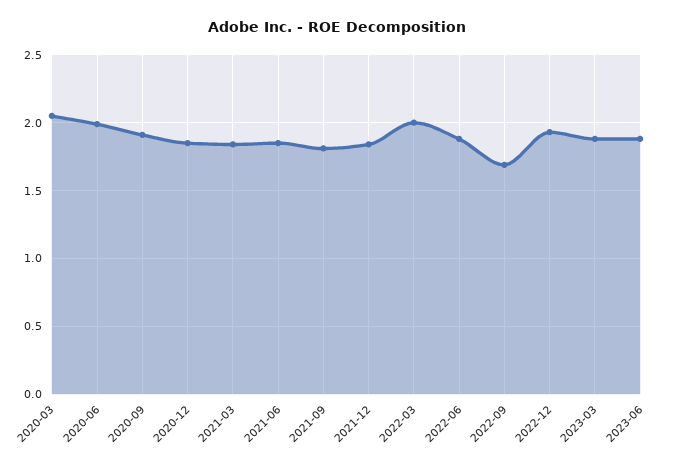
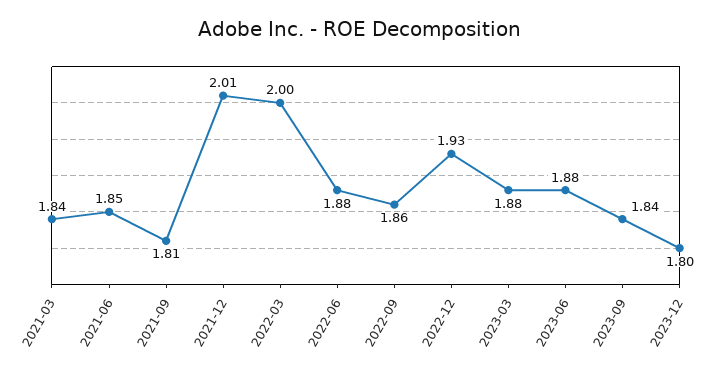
2020-03: 2.05 -> none
2020-06: 2 -> none
2020-09: 1.9 -> none
2020-12: 1.85 -> none
2021-12: 1.85 -> 2.01
2022-09: 1.7 -> 1.86
2023-09: none -> 1.84
2023-12: none -> 1.8

